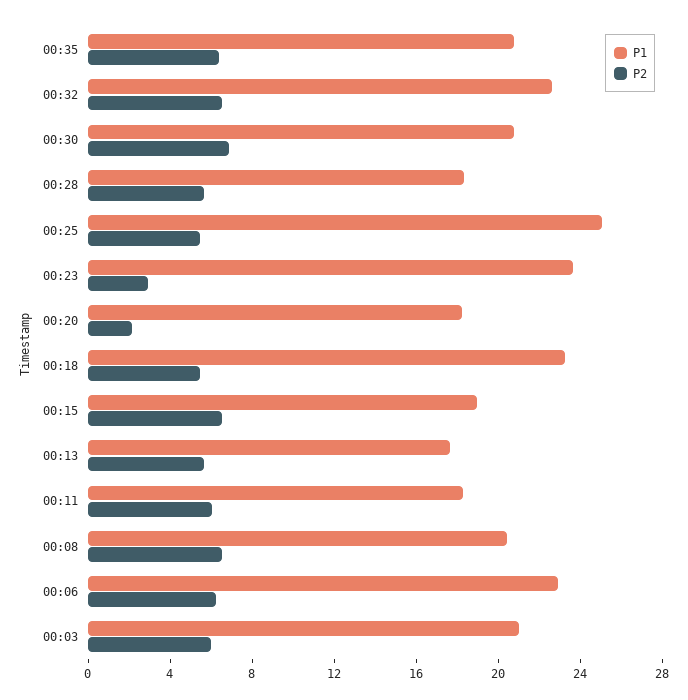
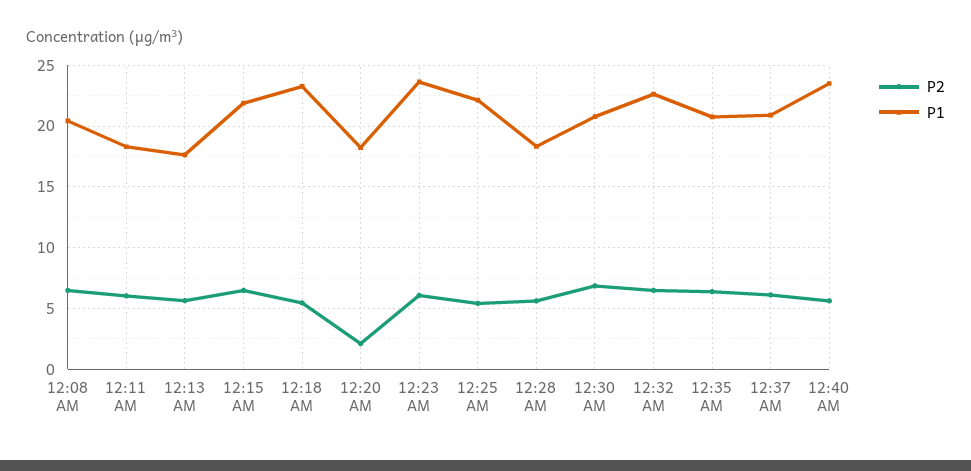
P1, 00:25: 25 -> 22
P2, 00:23: 3 -> 6
P1, 00:15: 19 -> 22
P1, 00:06: 23 -> none
P2, 00:06: 6 -> none
P1, 00:03: 21 -> none
P2, 00:03: 6 -> none
P2, 12:37 AM: none -> 6
P1, 12:37 AM: none -> 21
P2, 12:40 AM: none -> 5.5
P1, 12:40 AM: none -> 23.5

